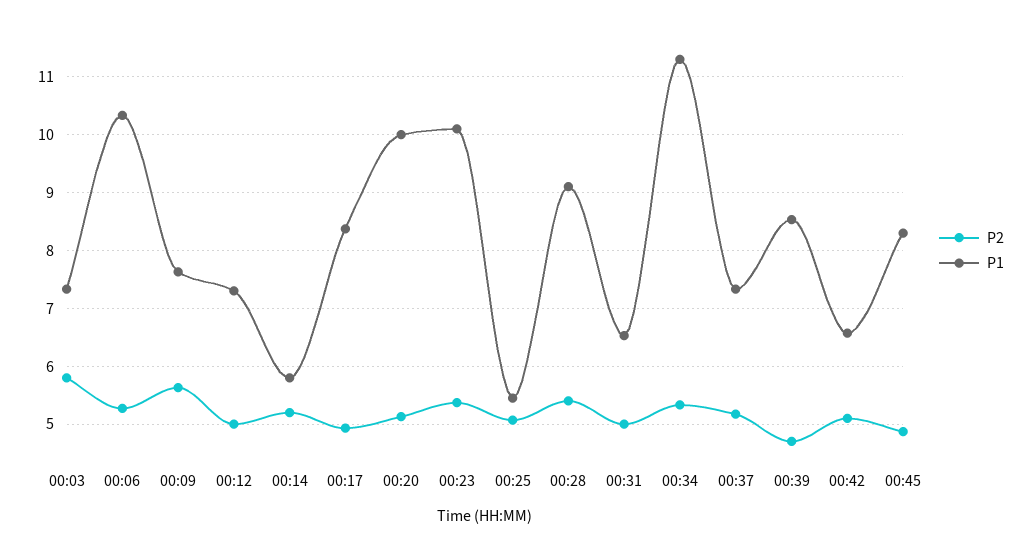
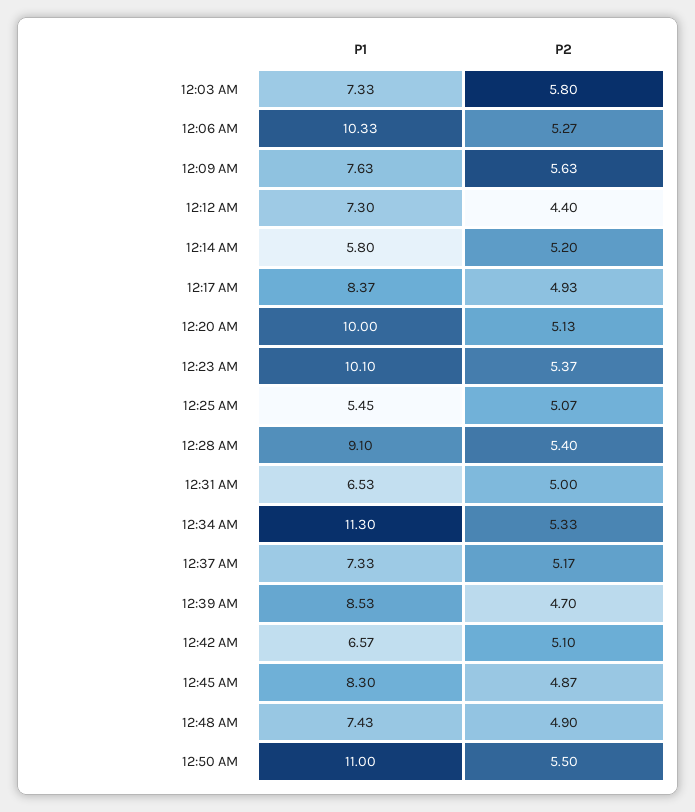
P2, 00:12: 5 -> 4.4
P1, 12:48 AM: none -> 7.43
P2, 12:48 AM: none -> 4.9
P1, 12:50 AM: none -> 11
P2, 12:50 AM: none -> 5.5

